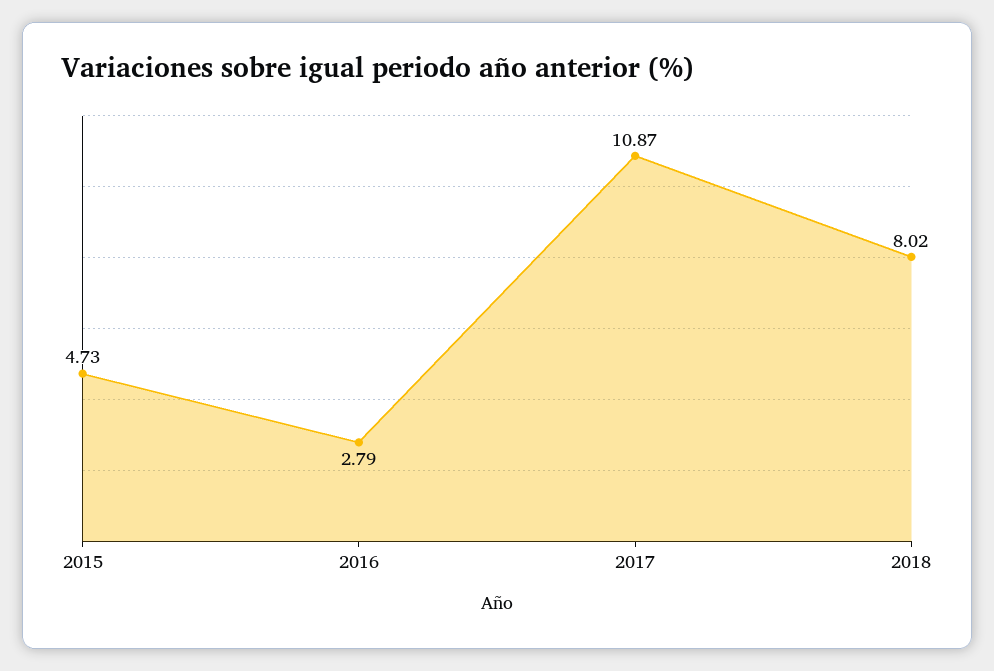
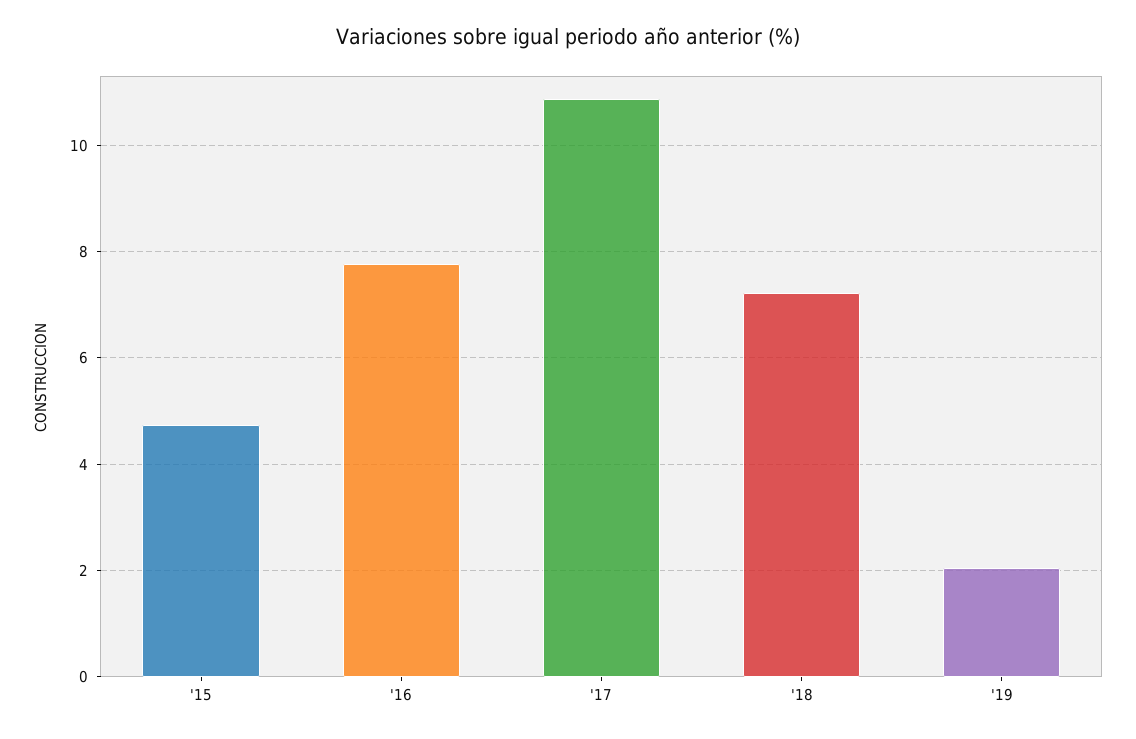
2016: 2.79 -> 7.8
2018: 8.02 -> 7.2
'19: none -> 2

